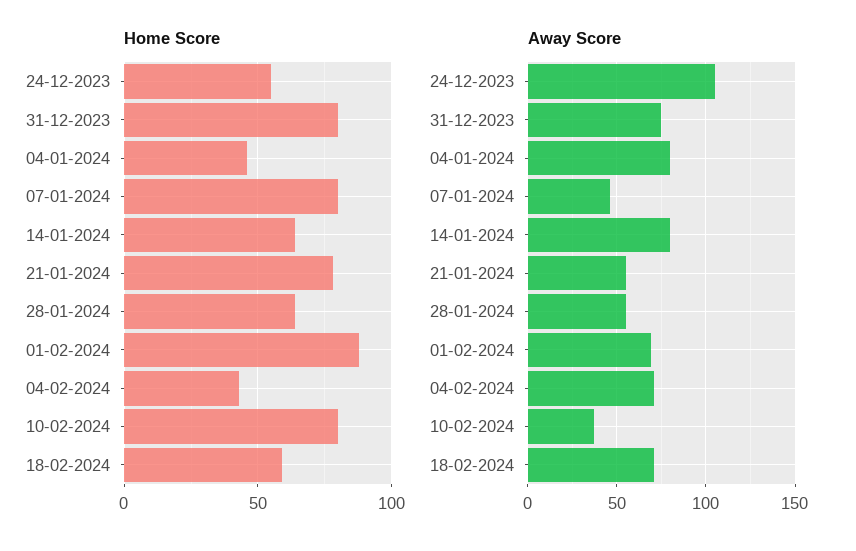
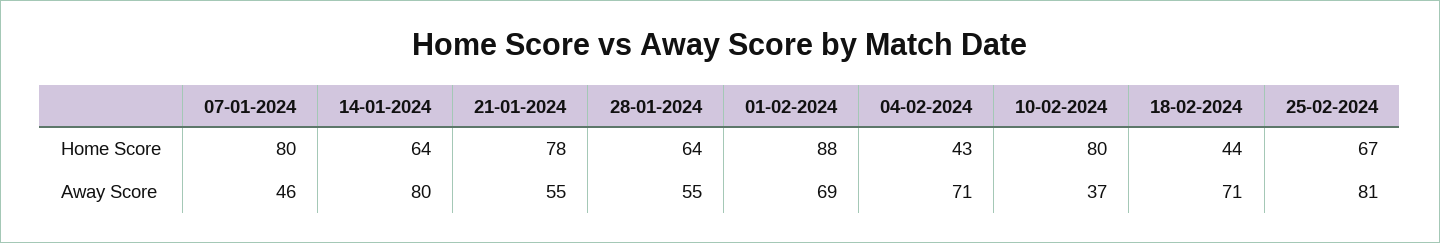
Home Score, 24-12-2023: 55 -> none
Home Score, 31-12-2023: 80 -> none
Home Score, 04-01-2024: 45 -> none
Home Score, 18-02-2024: 60 -> 44
Away Score, 24-12-2023: 105 -> none
Away Score, 31-12-2023: 75 -> none
Away Score, 04-01-2024: 80 -> none
Home Score, 25-02-2024: none -> 67
Away Score, 25-02-2024: none -> 81

